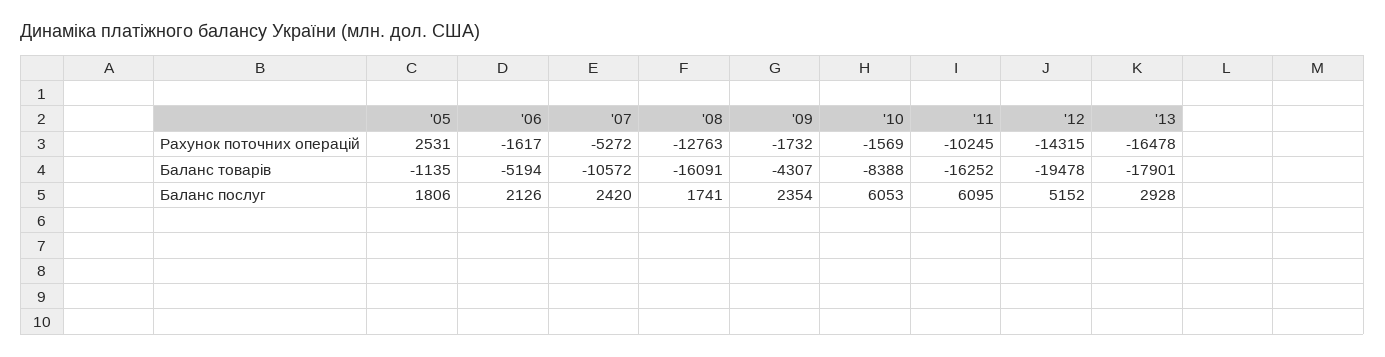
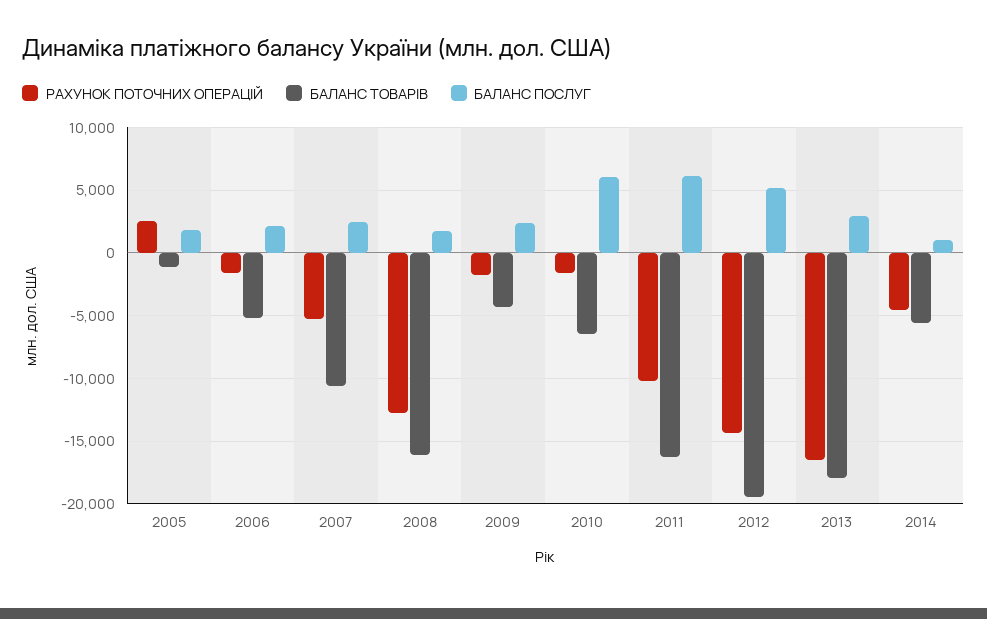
Баланс товарів, '10: -8388 -> -6500
Рахунок поточних операцій, 2014: none -> -4500
Баланс товарів, 2014: none -> -5500
Баланс послуг, 2014: none -> 1000

